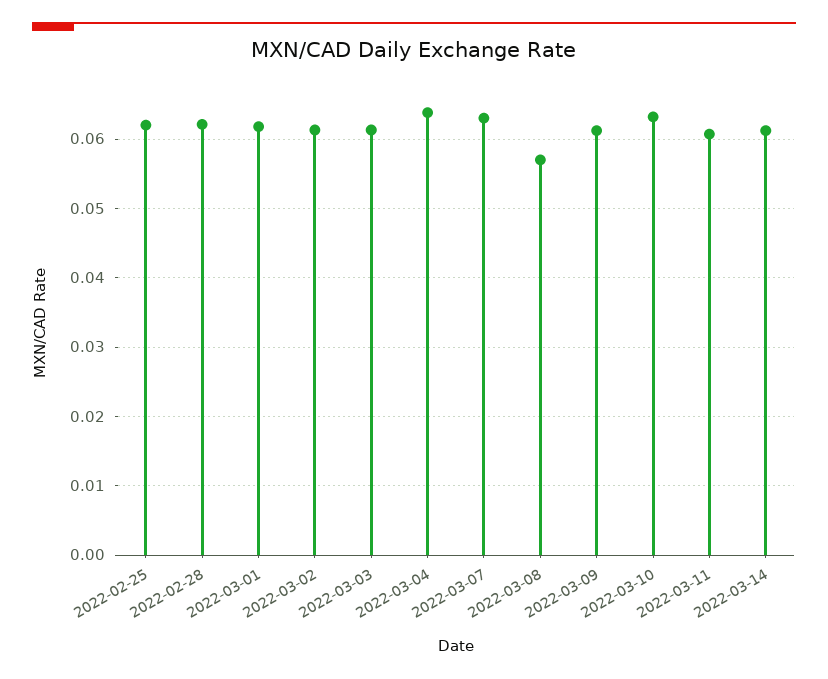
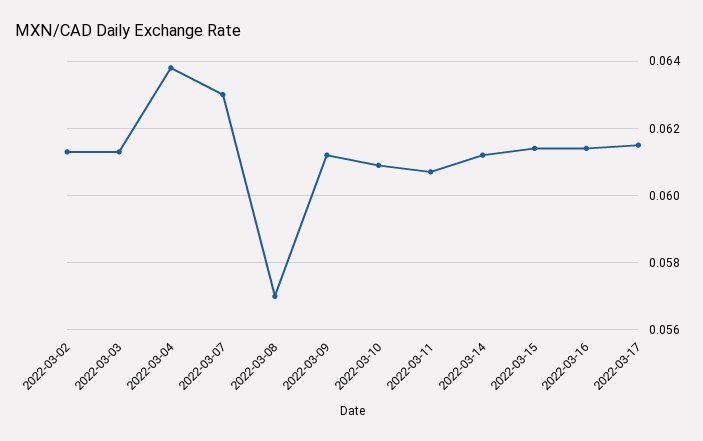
2022-02-25: 0.062 -> none
2022-02-28: 0.062 -> none
2022-03-01: 0.062 -> none
2022-03-10: 0.063 -> 0.061
2022-03-15: none -> 0.0615
2022-03-16: none -> 0.0615
2022-03-17: none -> 0.0615

